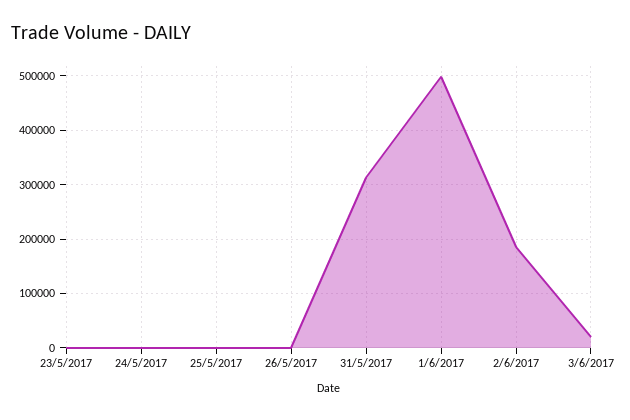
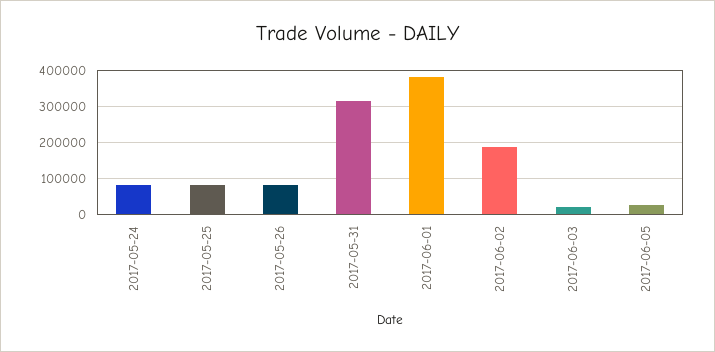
23/5/2017: 0 -> none
24/5/2017: 0 -> 80000
25/5/2017: 0 -> 80000
26/5/2017: 0 -> 80000
1/6/2017: 500000 -> 380000
2017-06-05: none -> 20000

